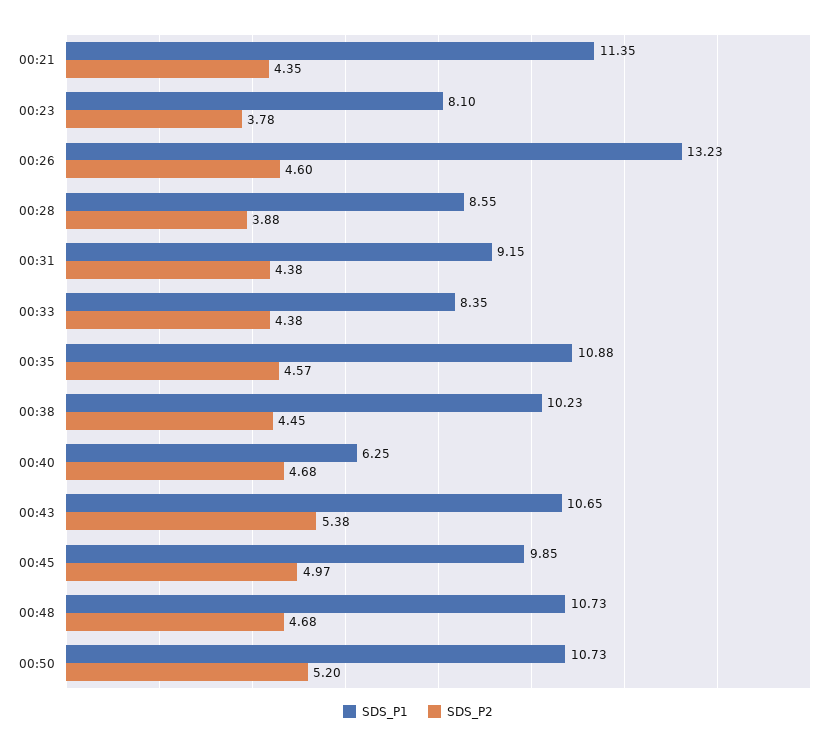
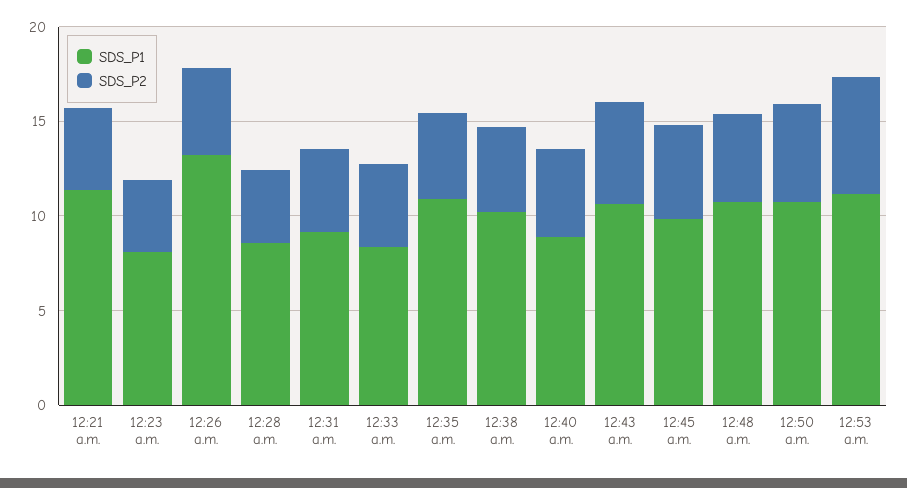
SDS_P1, 00:40: 6.25 -> 9
SDS_P1, 12:53 a.m.: none -> 11
SDS_P2, 12:53 a.m.: none -> 6

